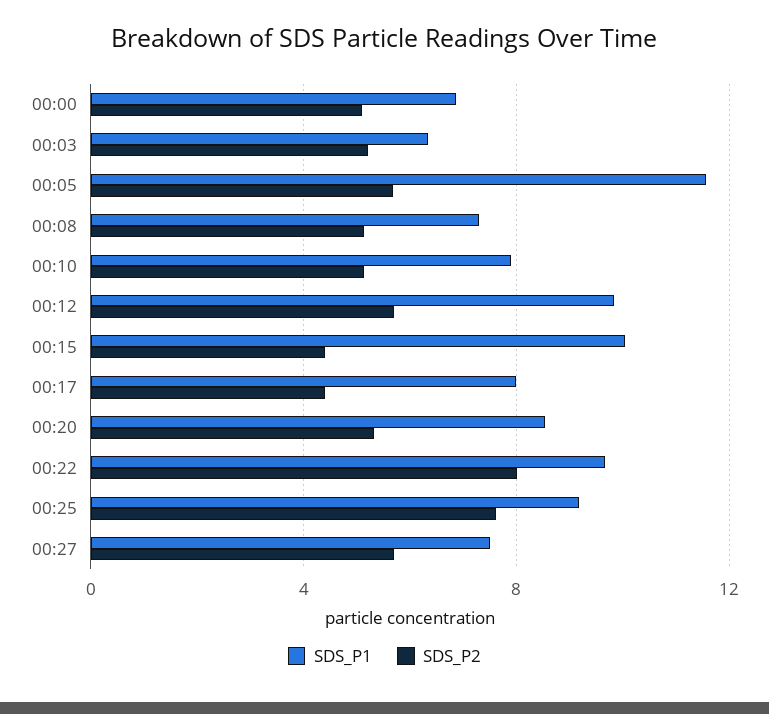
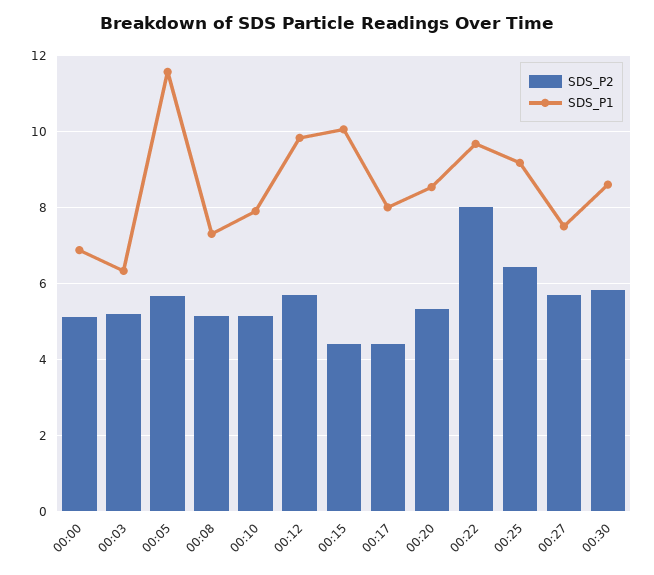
SDS_P2, 00:25: 7.5 -> 6.4
SDS_P2, 00:30: none -> 5.8
SDS_P1, 00:30: none -> 8.6

